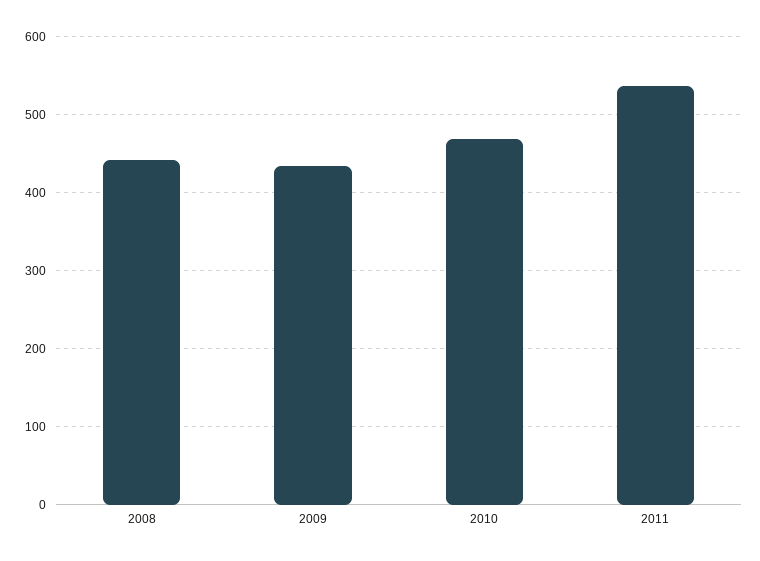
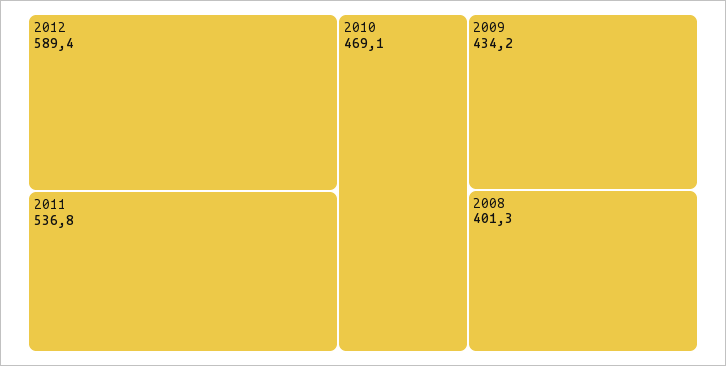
2008: 440 -> 401.3
2012: none -> 589.4

